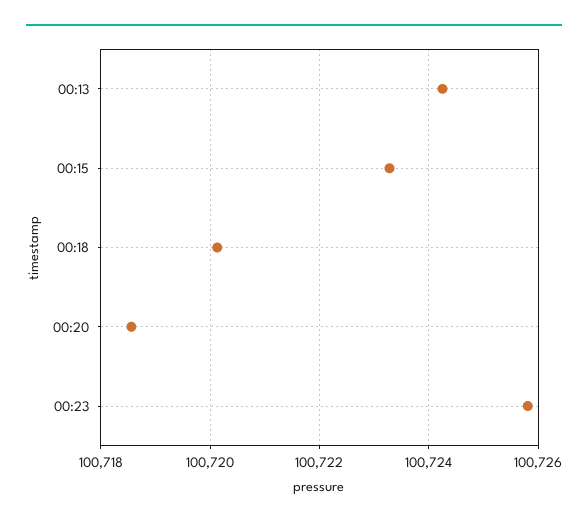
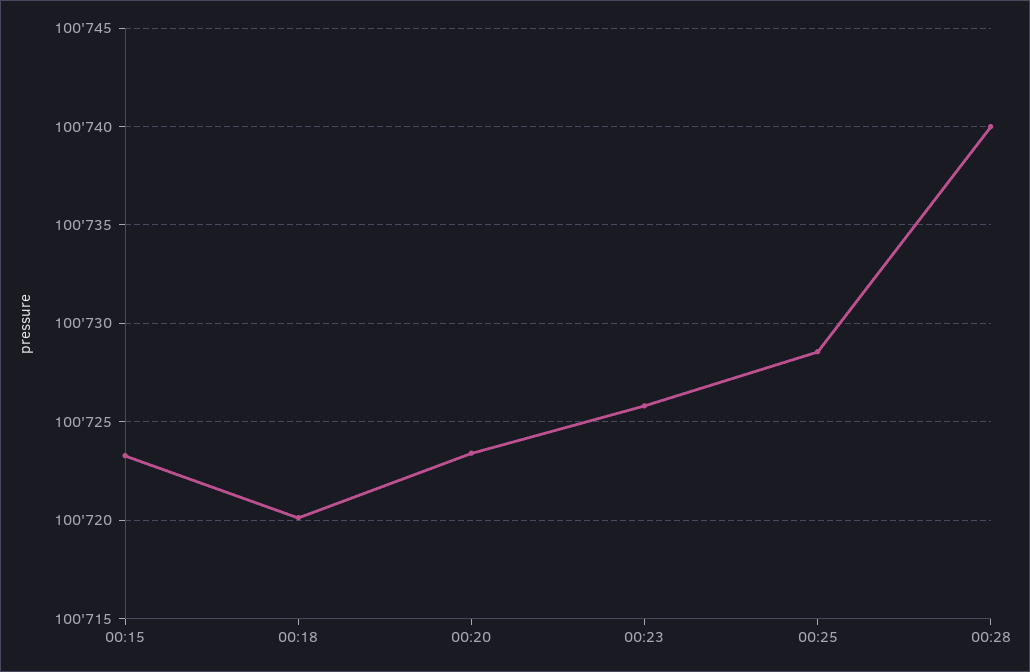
00:13: 100724.2 -> none
00:20: 100718.6 -> 100723.5
00:25: none -> 100728.5
00:28: none -> 100740

